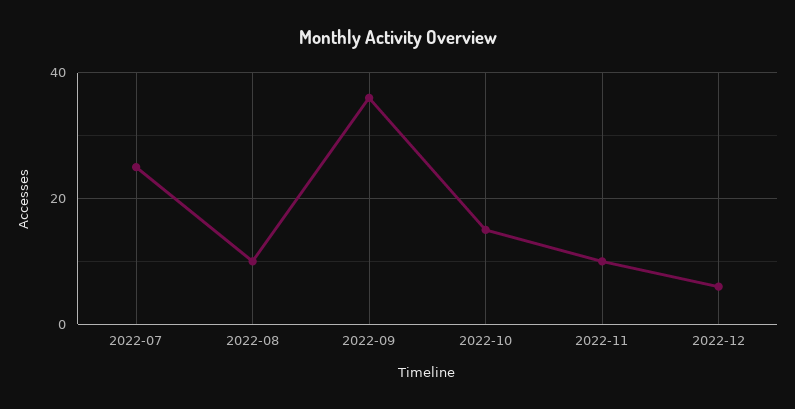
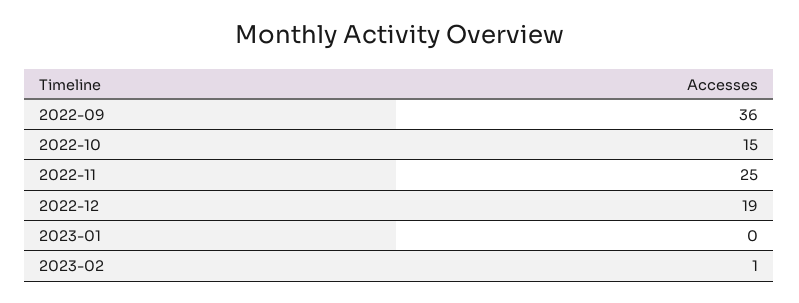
2022-07: 25 -> none
2022-08: 10 -> none
2022-11: 10 -> 25
2022-12: 5 -> 19
2023-01: none -> 0
2023-02: none -> 1

